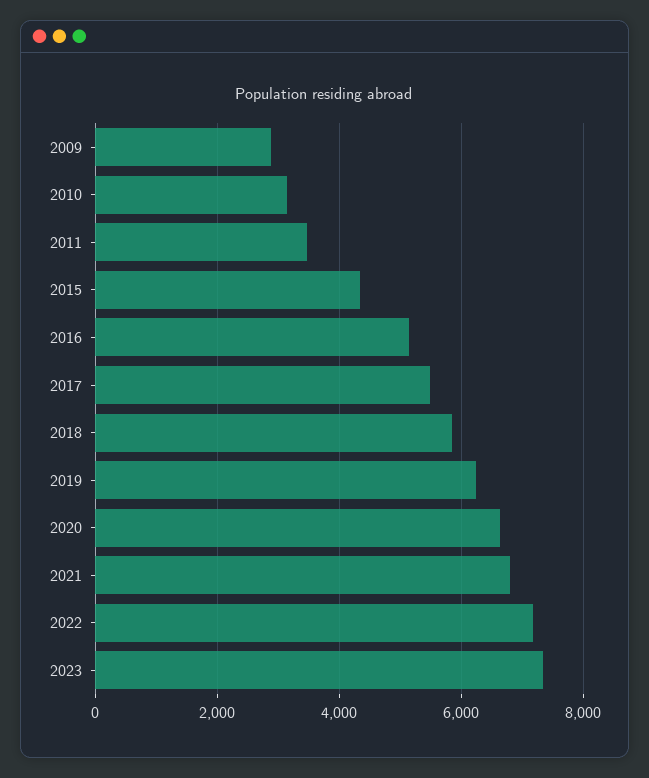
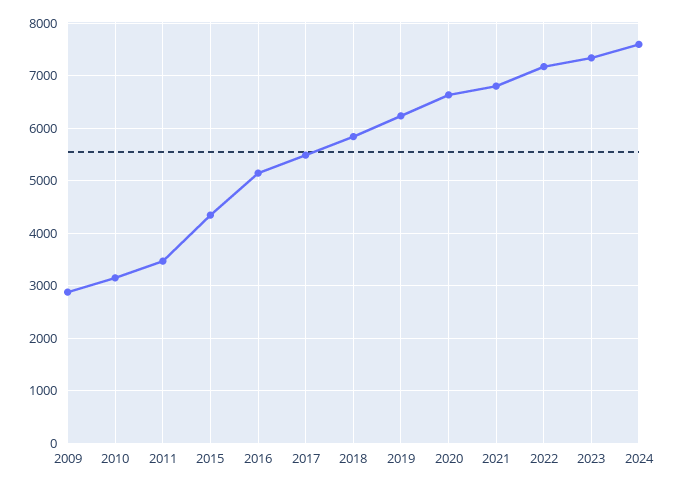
2024: none -> 7600

